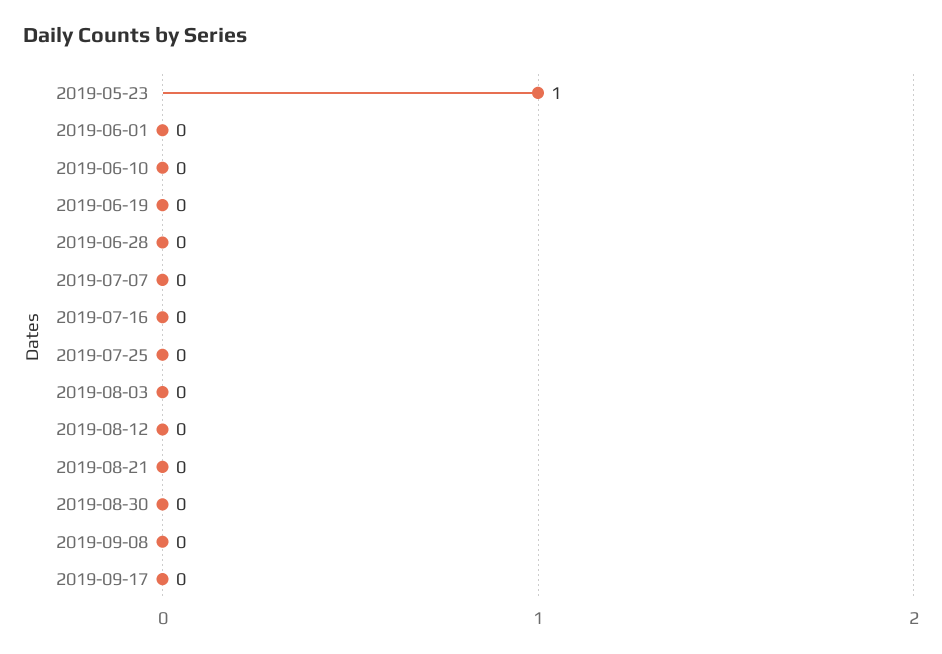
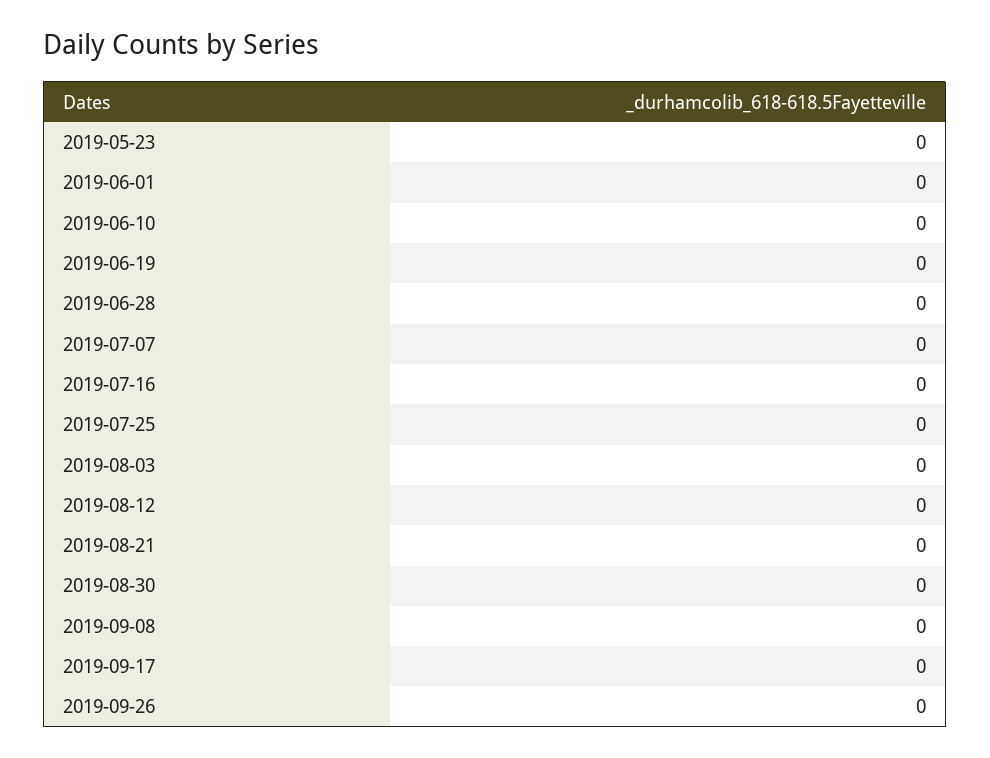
2019-05-23: 1 -> 0
2019-09-26: none -> 0

